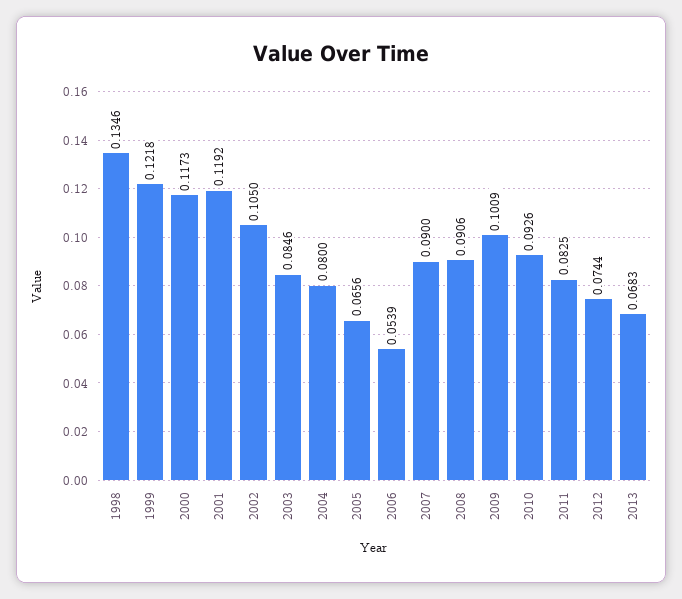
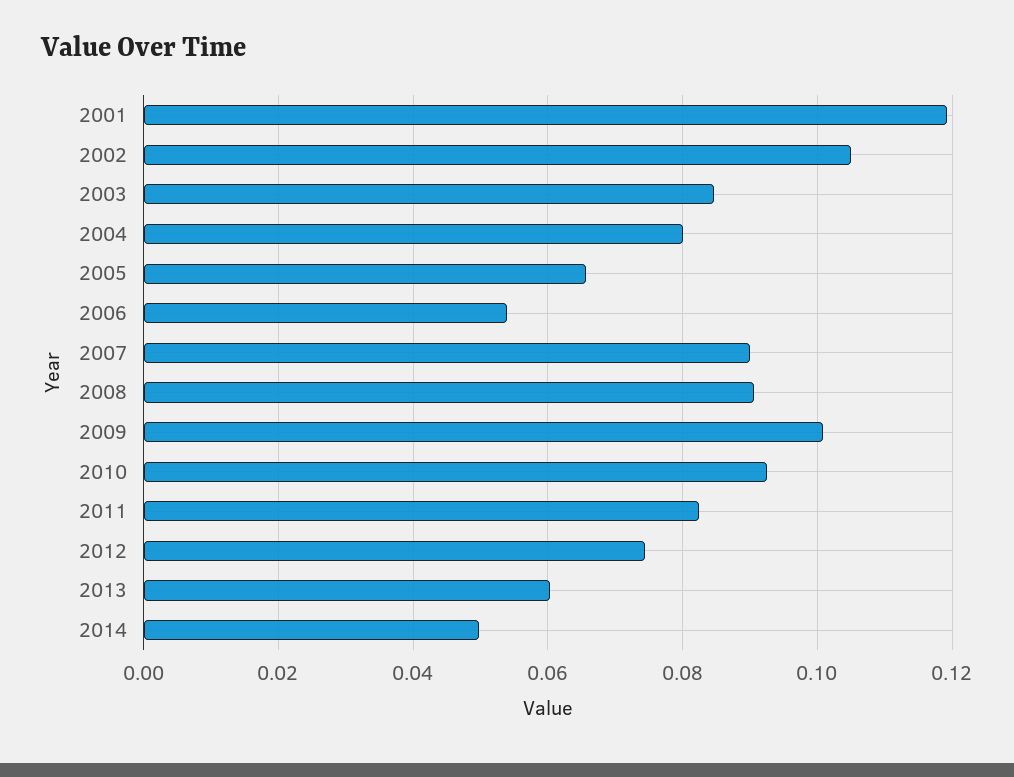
1998: 0.1346 -> none
1999: 0.1218 -> none
2000: 0.1173 -> none
2013: 0.0683 -> 0.06
2014: none -> 0.05

